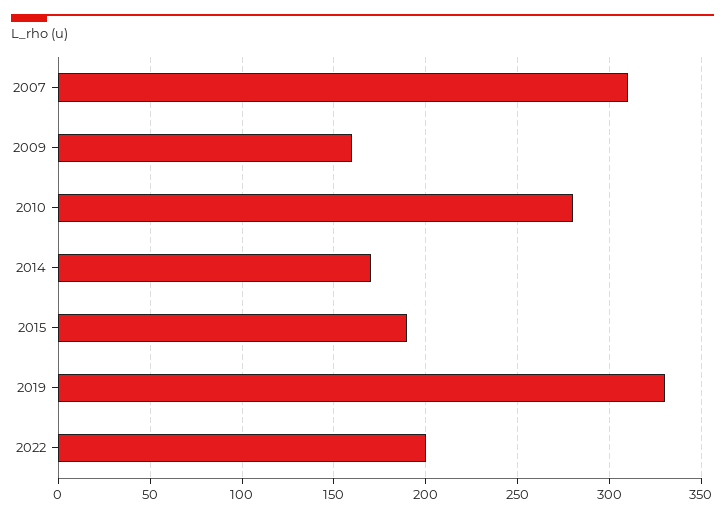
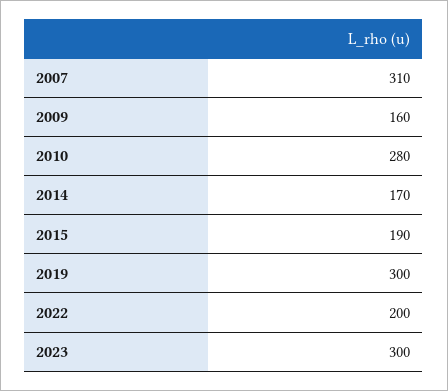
2019: 330 -> 300
2023: none -> 300

